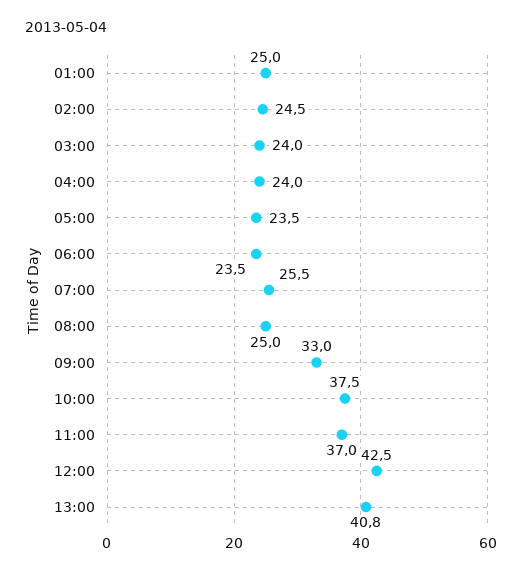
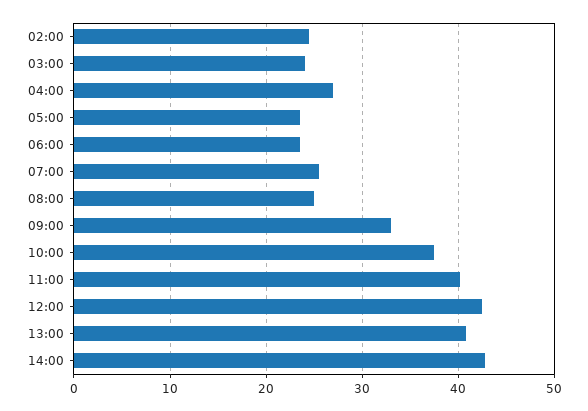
01:00: 25 -> none
04:00: 24 -> 27
11:00: 37 -> 40
14:00: none -> 43

